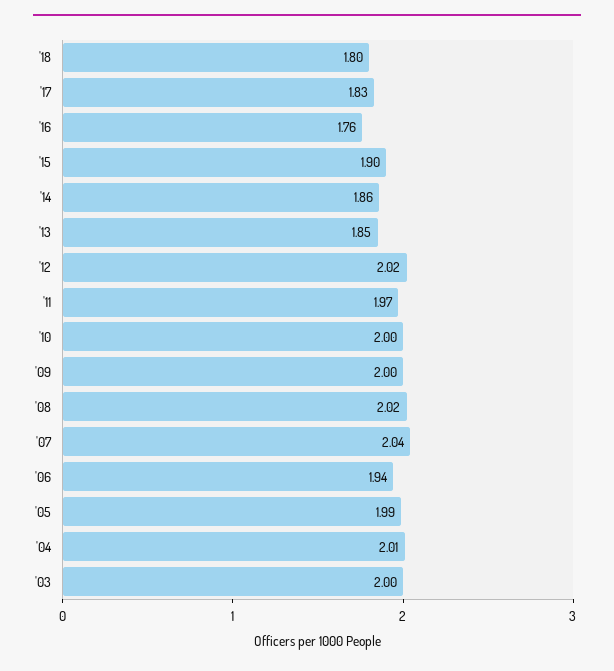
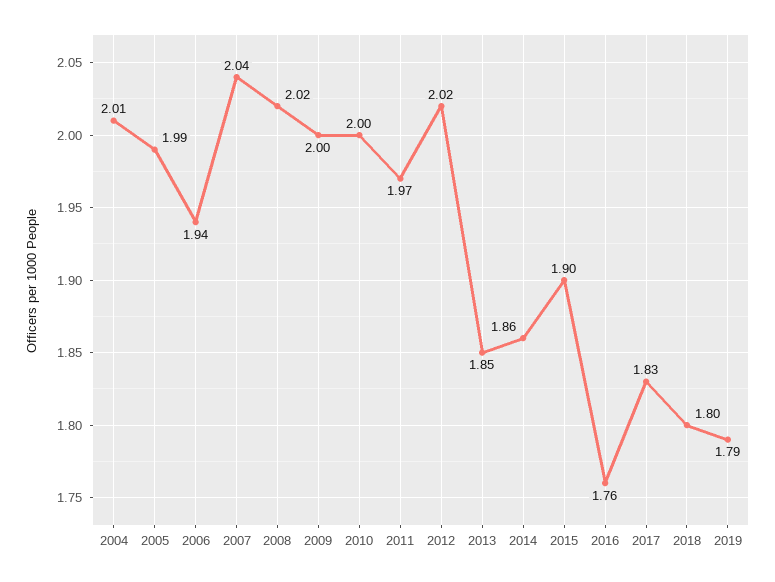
'03: 2 -> none
2019: none -> 1.79

